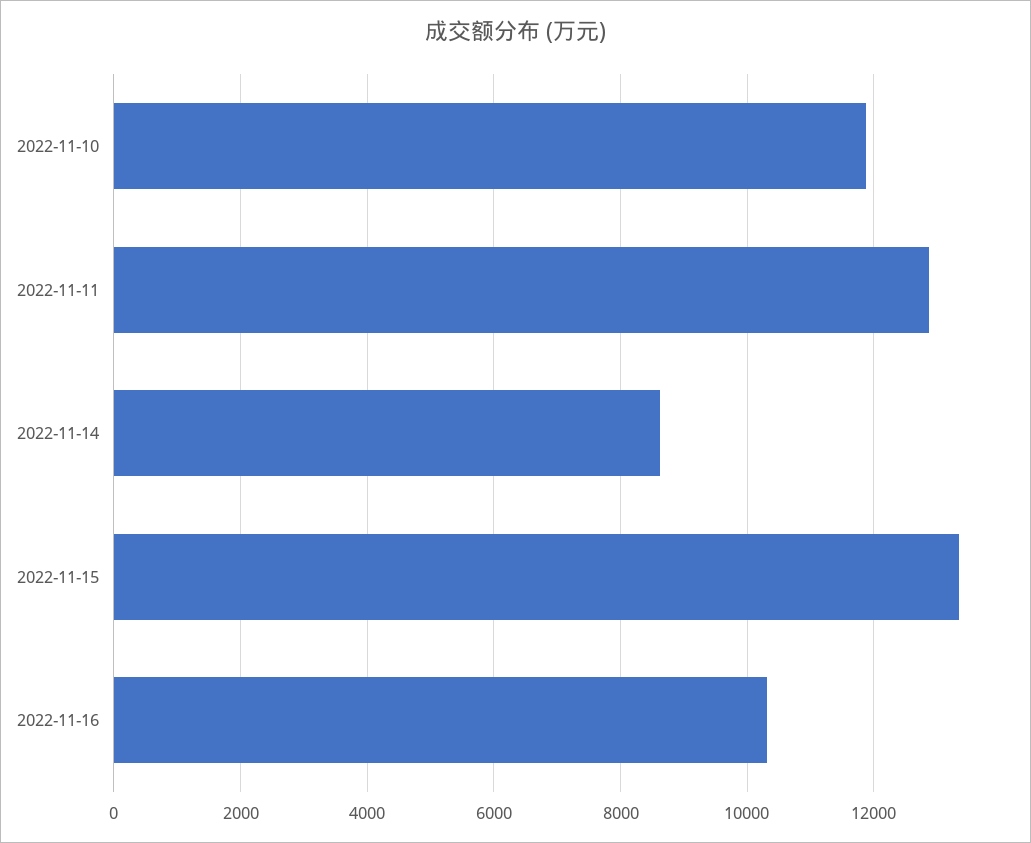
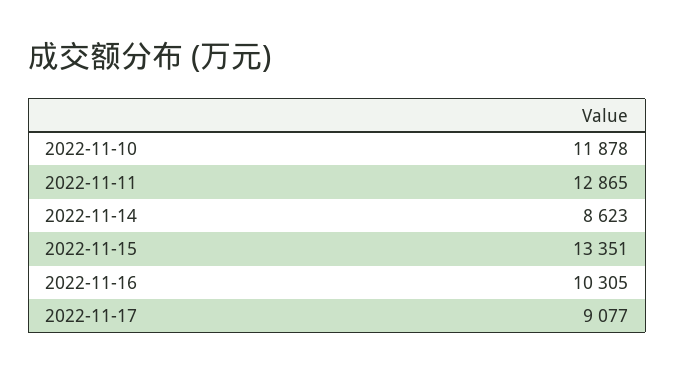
2022-11-17: none -> 9077

